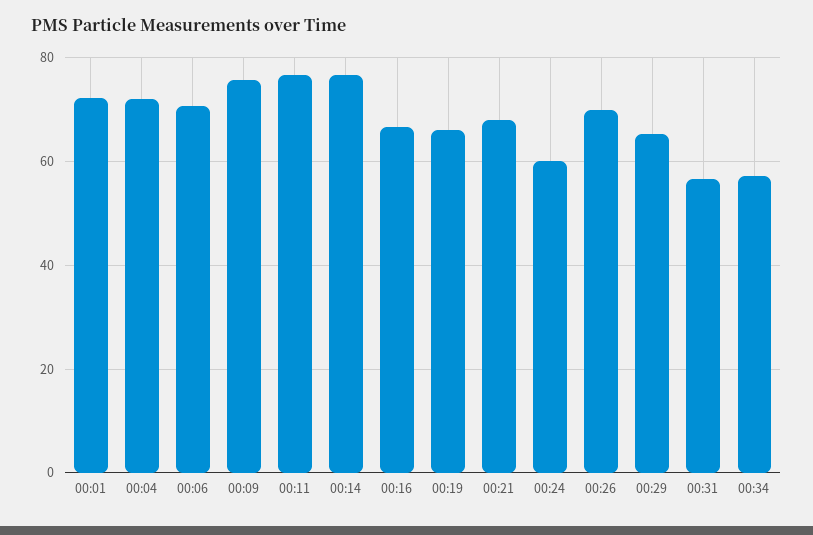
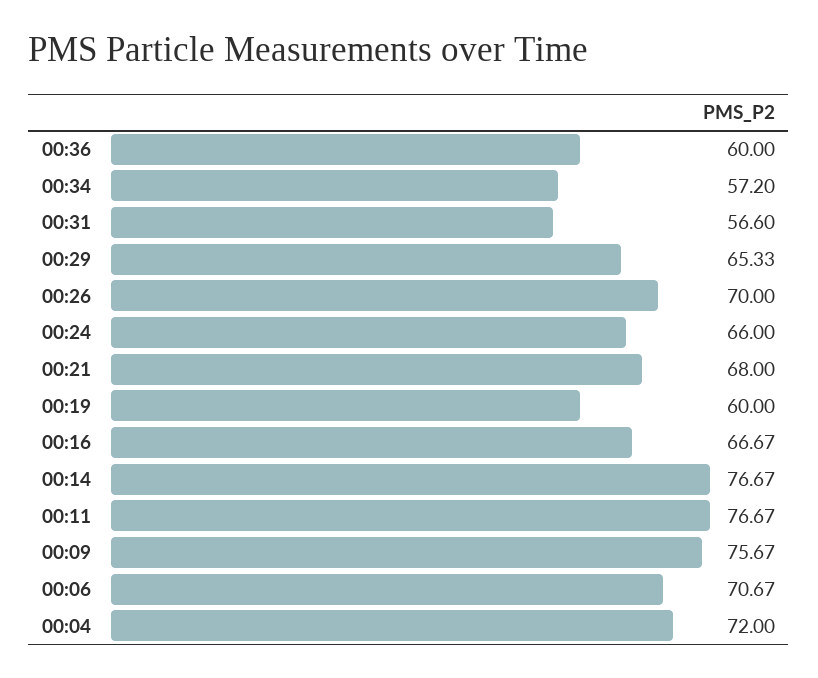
00:01: 72 -> none
00:19: 66 -> 60
00:24: 60 -> 66
00:36: none -> 60

